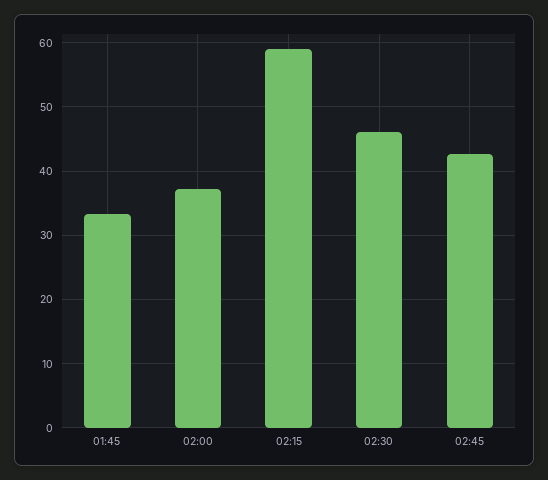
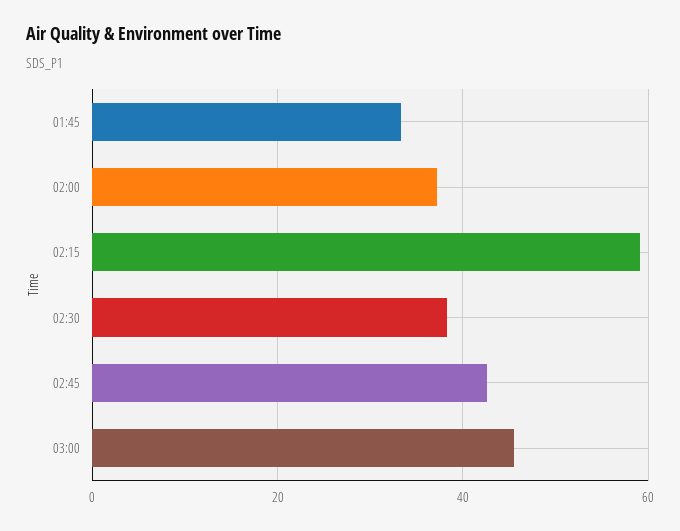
02:30: 46 -> 38
03:00: none -> 46

